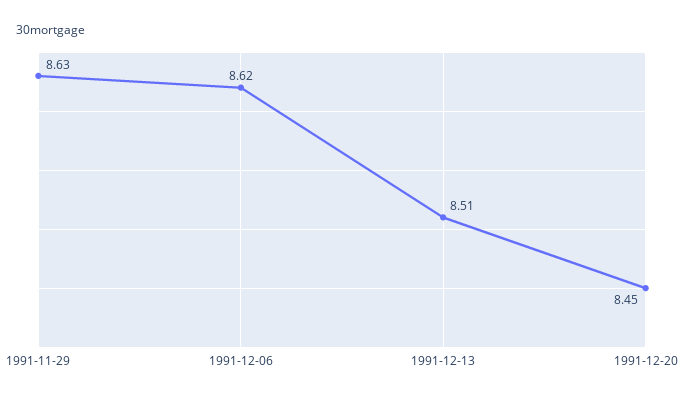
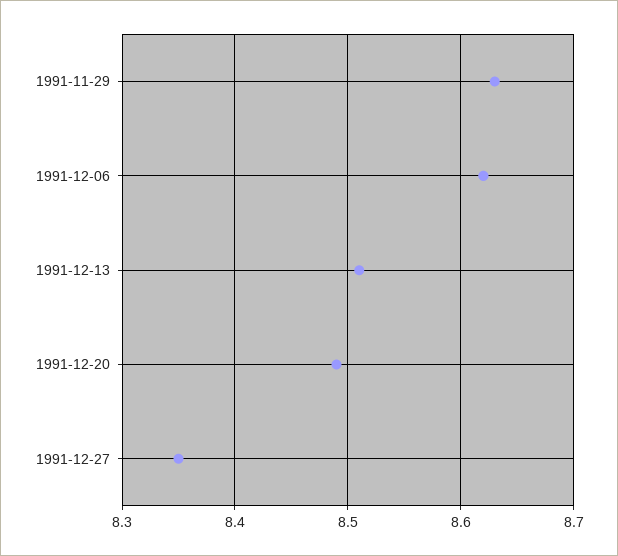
1991-12-20: 8.45 -> 8.49
1991-12-27: none -> 8.35

